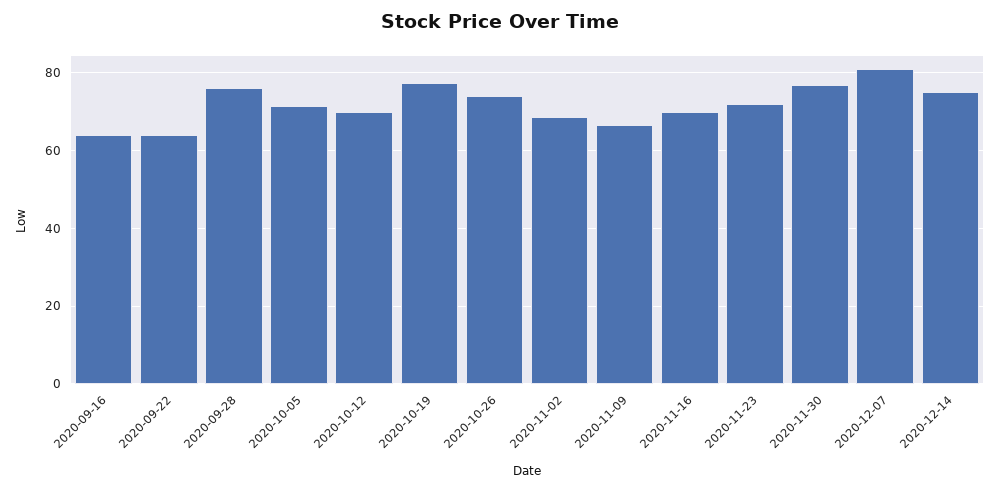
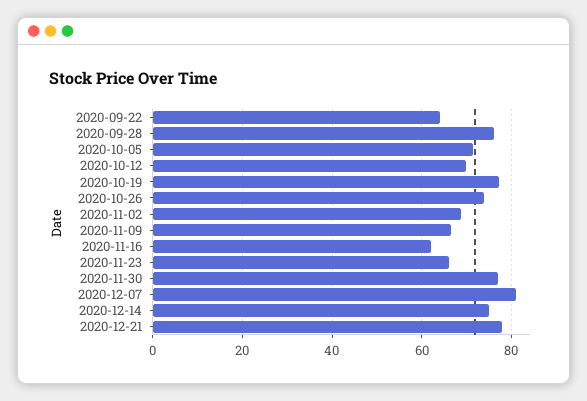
2020-09-16: 64 -> none
2020-11-16: 70 -> 62
2020-11-23: 72 -> 66
2020-12-21: none -> 78

